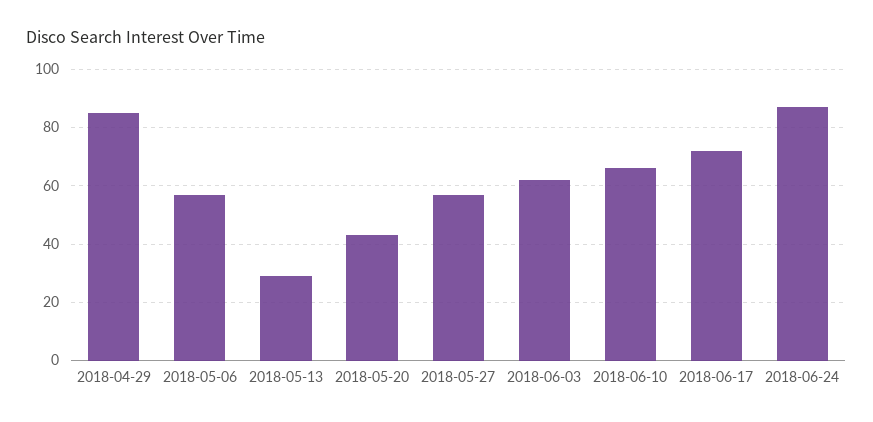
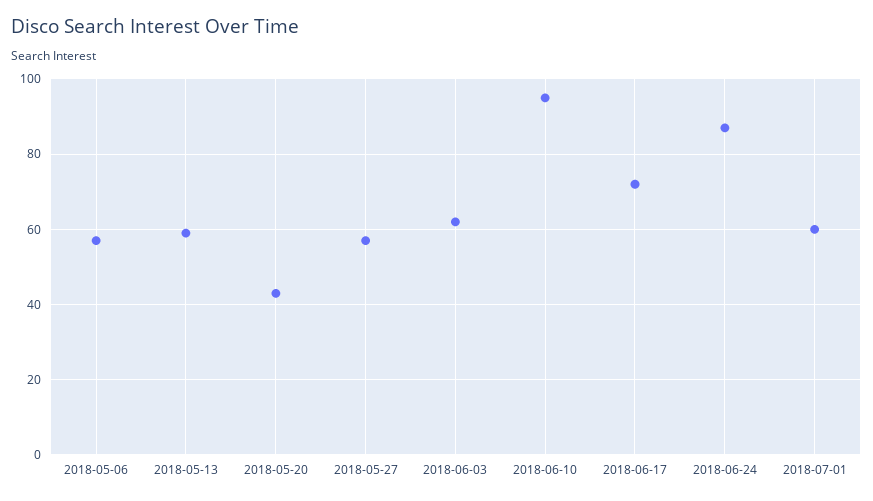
2018-04-29: 85 -> none
2018-05-13: 30 -> 60
2018-06-10: 65 -> 95
2018-07-01: none -> 60

